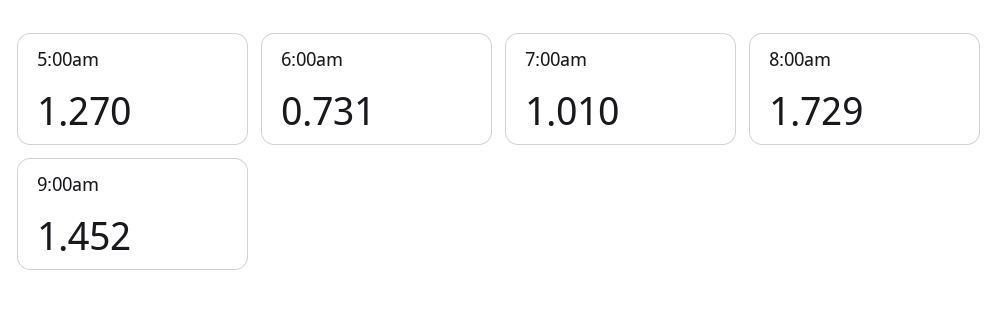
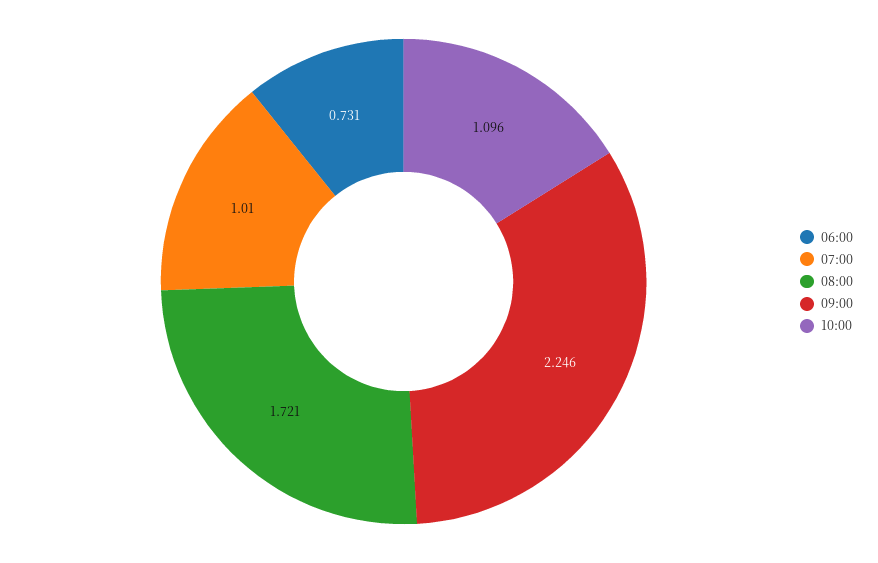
5:00am: 1.27 -> none
8:00am: 1.729 -> 1.721
9:00am: 1.452 -> 2.246
10:00: none -> 1.096

